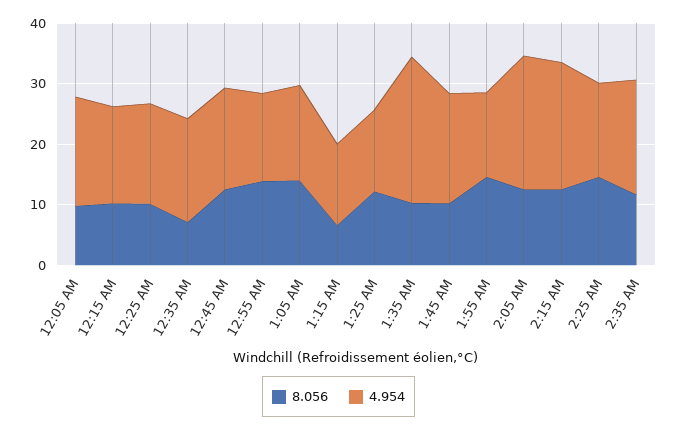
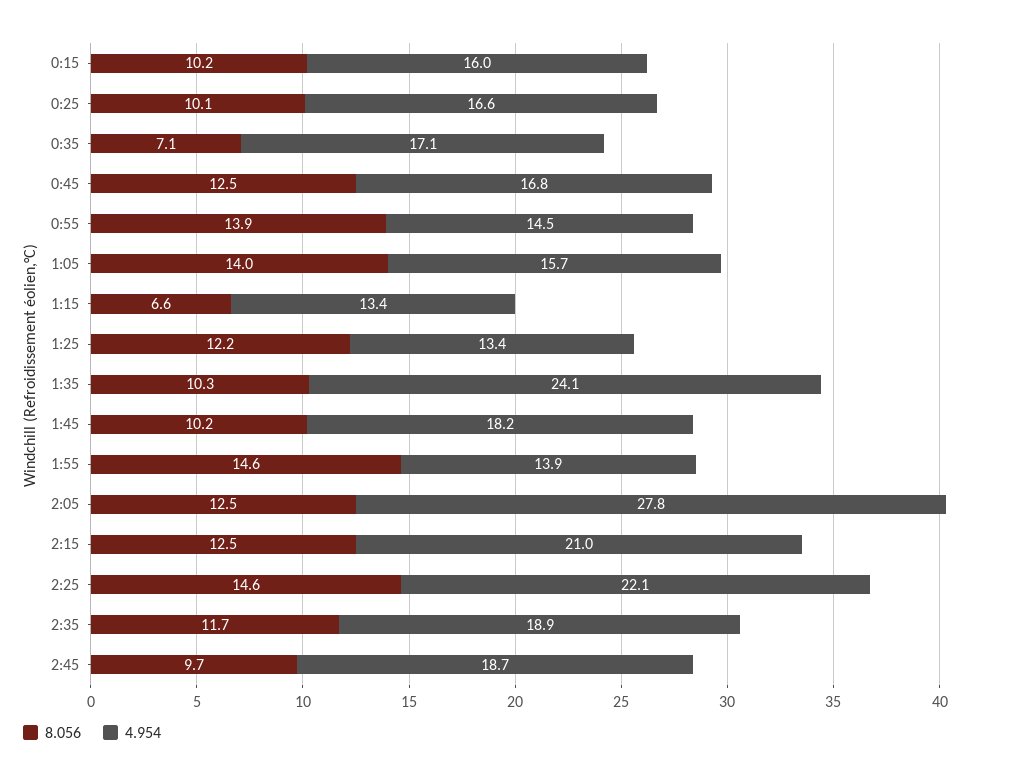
8.056, 12:05 AM: 10 -> none
4.954, 12:05 AM: 18 -> none
4.954, 2:05 AM: 22 -> 27.8
4.954, 2:25 AM: 16 -> 22.1
8.056, 2:45: none -> 9.7
4.954, 2:45: none -> 18.7

